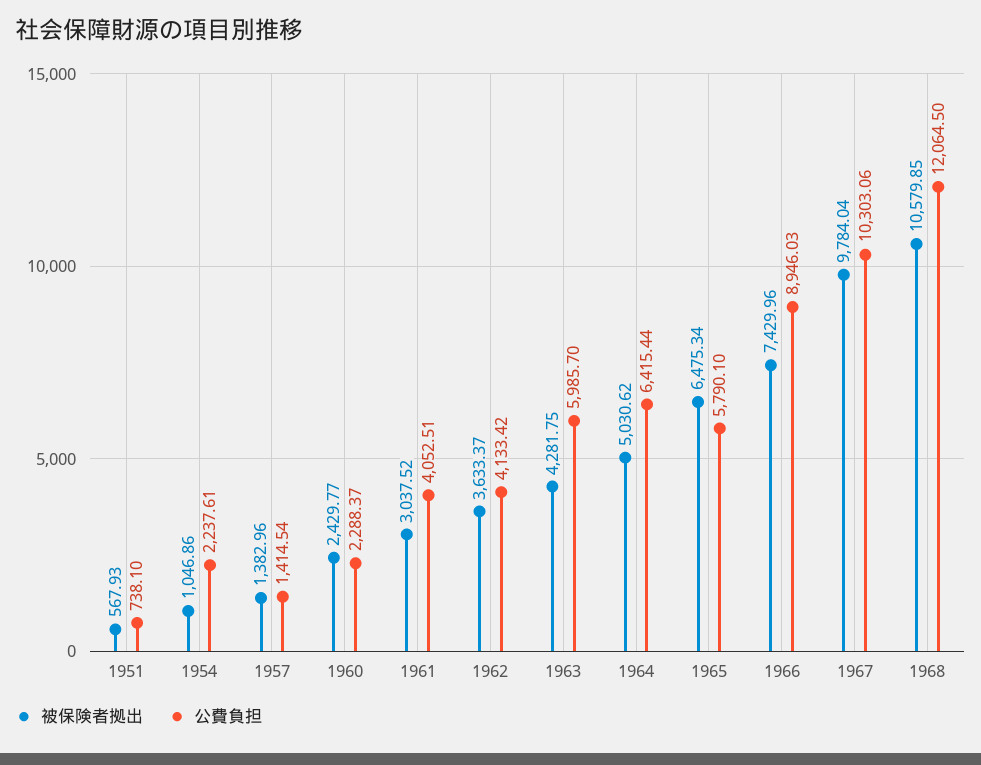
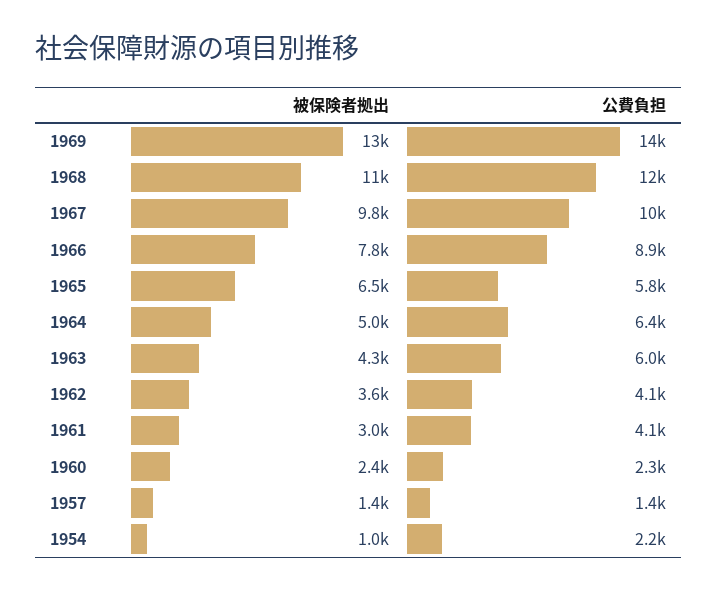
被保険者拠出, 1951: 567.93 -> none
公費負担, 1951: 738.1 -> none
被保険者拠出, 1966: 7429.96 -> 7800
被保険者拠出, 1969: none -> 13000
公費負担, 1969: none -> 14000

